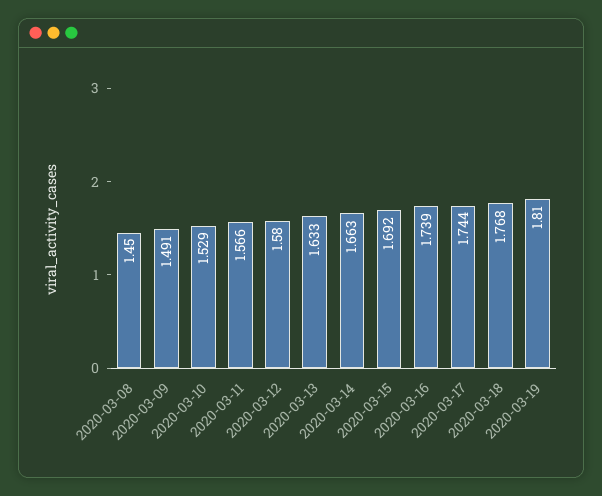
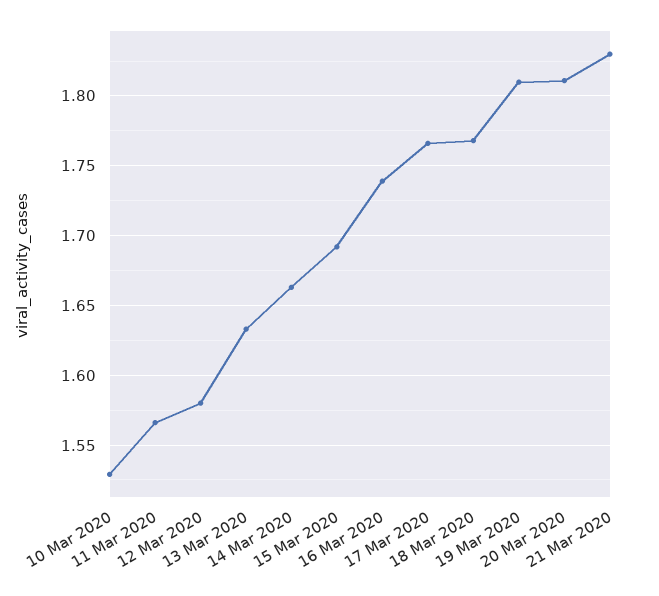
2020-03-08: 1.45 -> none
2020-03-09: 1.491 -> none
2020-03-17: 1.744 -> 1.765
20 Mar 2020: none -> 1.81
21 Mar 2020: none -> 1.83

